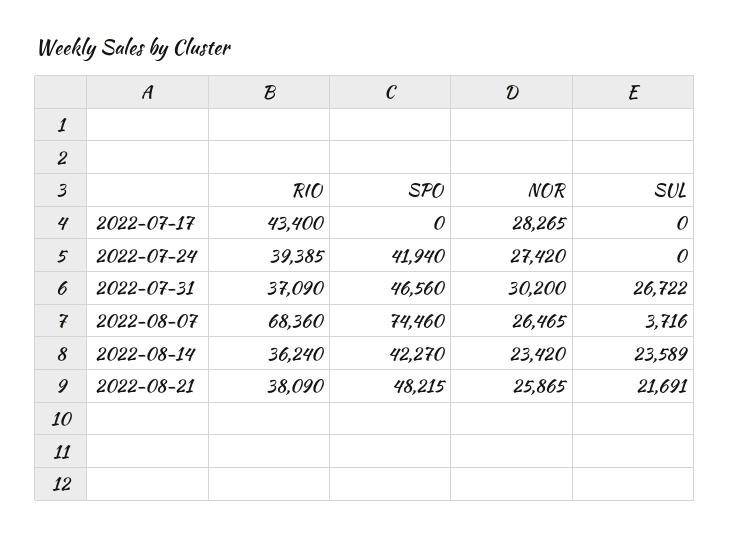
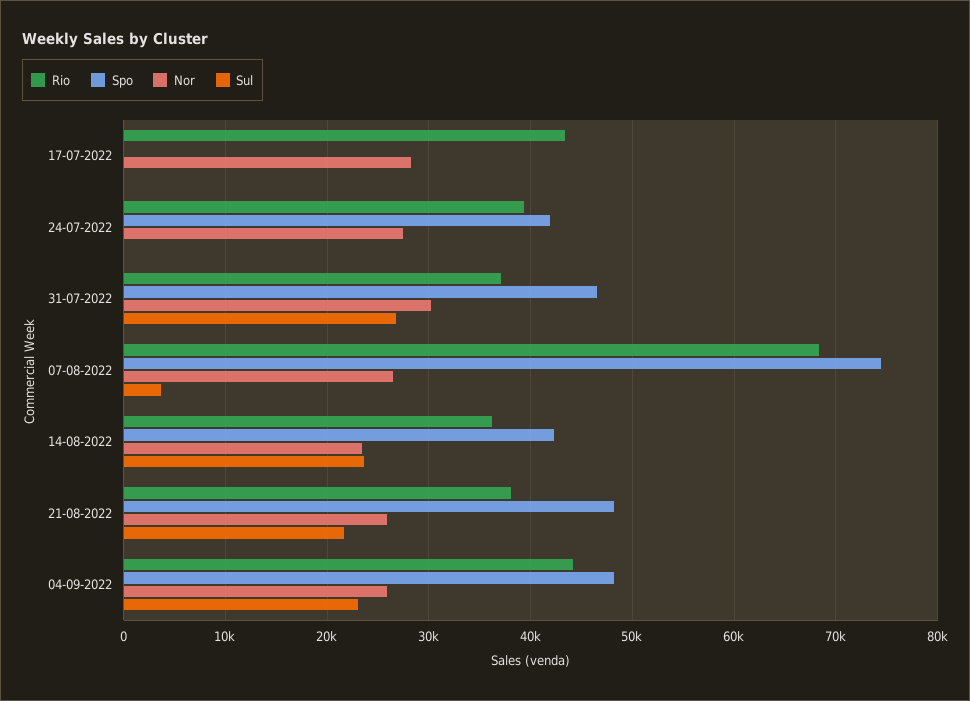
RIO, 04-09-2022: none -> 44000
SPO, 04-09-2022: none -> 48000
NOR, 04-09-2022: none -> 26000
SUL, 04-09-2022: none -> 23000

